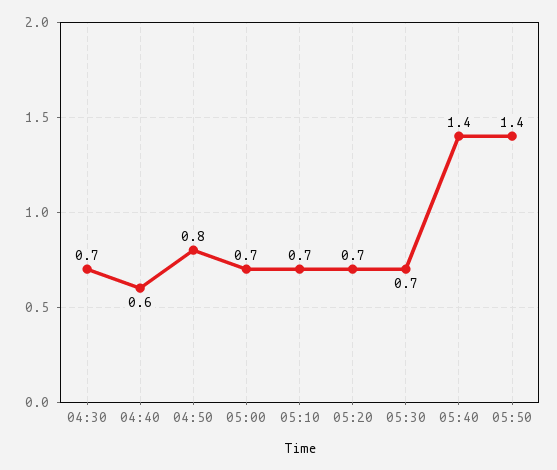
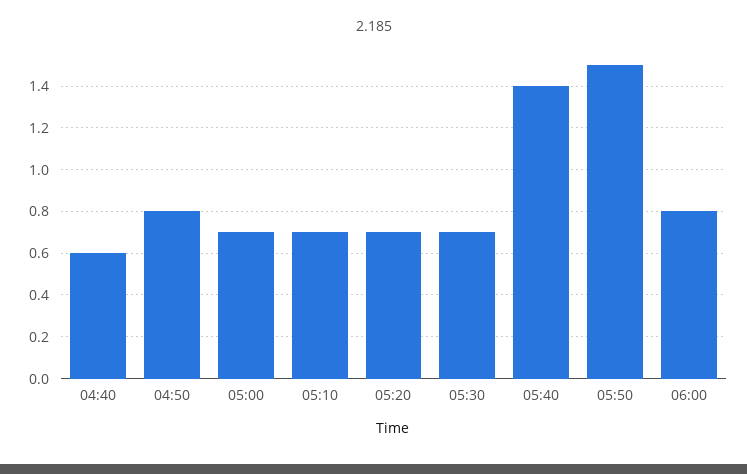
04:30: 0.7 -> none
05:50: 1.4 -> 1.5
06:00: none -> 0.8

